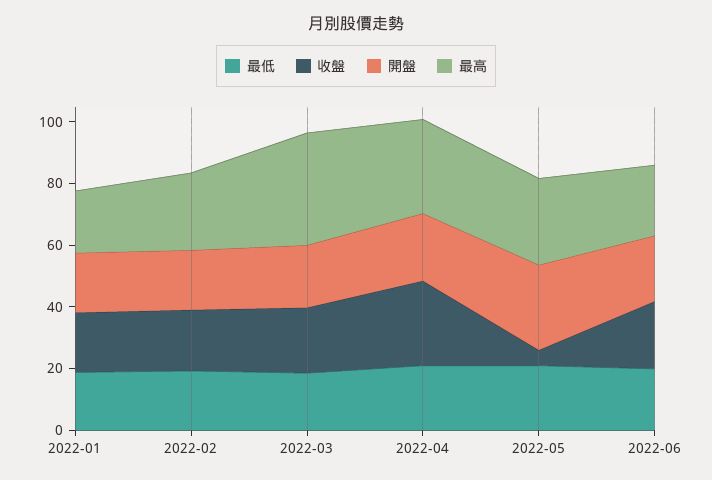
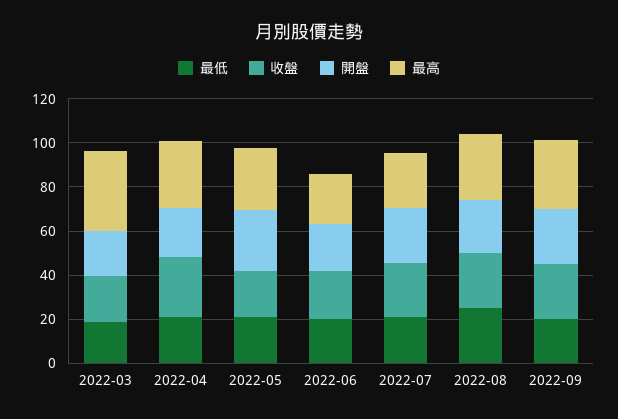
最低, 2022-01: 20 -> none
收盤, 2022-01: 20 -> none
開盤, 2022-01: 20 -> none
最高, 2022-01: 20 -> none
最低, 2022-02: 20 -> none
收盤, 2022-02: 20 -> none
開盤, 2022-02: 20 -> none
最高, 2022-02: 25 -> none
收盤, 2022-05: 5 -> 20
最低, 2022-07: none -> 20
收盤, 2022-07: none -> 25
開盤, 2022-07: none -> 25
最高, 2022-07: none -> 25
最低, 2022-08: none -> 25
收盤, 2022-08: none -> 25
開盤, 2022-08: none -> 25
最高, 2022-08: none -> 30
最低, 2022-09: none -> 20
收盤, 2022-09: none -> 25
開盤, 2022-09: none -> 25
最高, 2022-09: none -> 30

